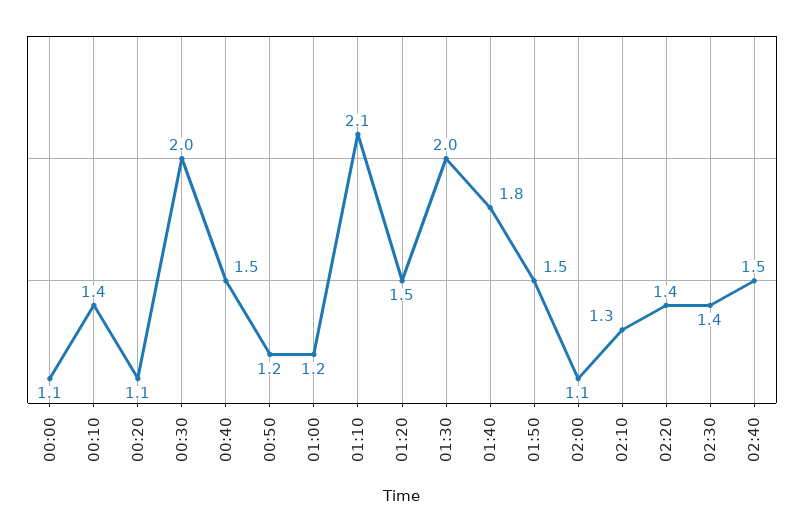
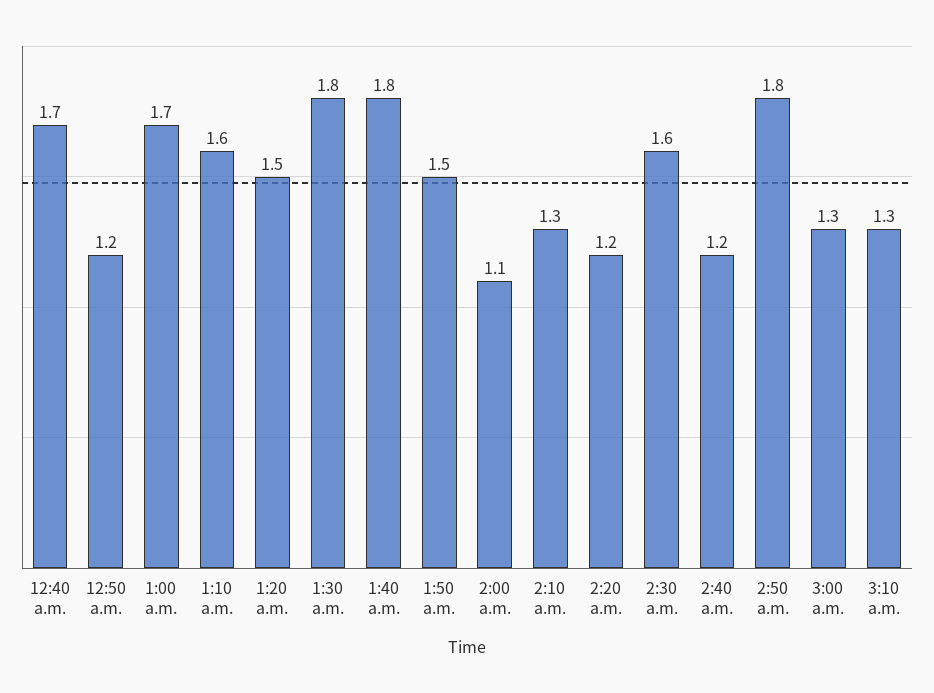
00:00: 1.1 -> none
00:10: 1.4 -> none
00:20: 1.1 -> none
00:30: 2 -> none
00:40: 1.5 -> 1.7
01:00: 1.2 -> 1.7
01:10: 2.1 -> 1.6
01:30: 2 -> 1.8
02:20: 1.4 -> 1.2
02:30: 1.4 -> 1.6
02:40: 1.5 -> 1.2
2:50 a.m.: none -> 1.8
3:00 a.m.: none -> 1.3
3:10 a.m.: none -> 1.3

